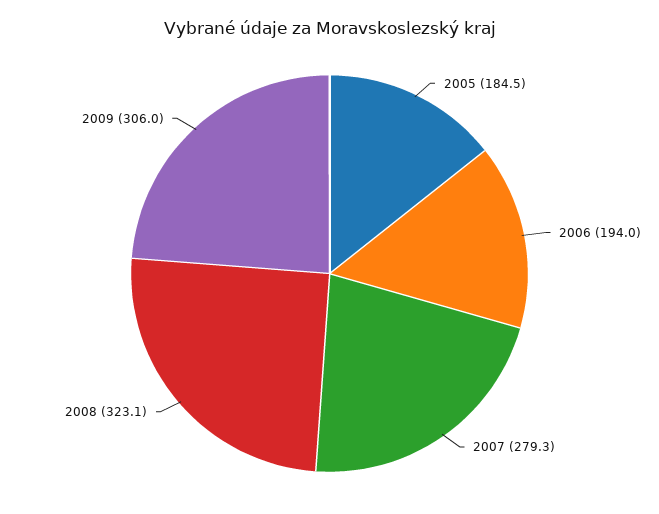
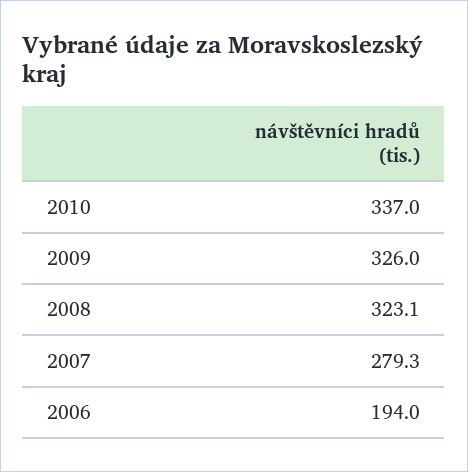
2005: 184.5 -> none
2009: 306 -> 326
2010: none -> 337

